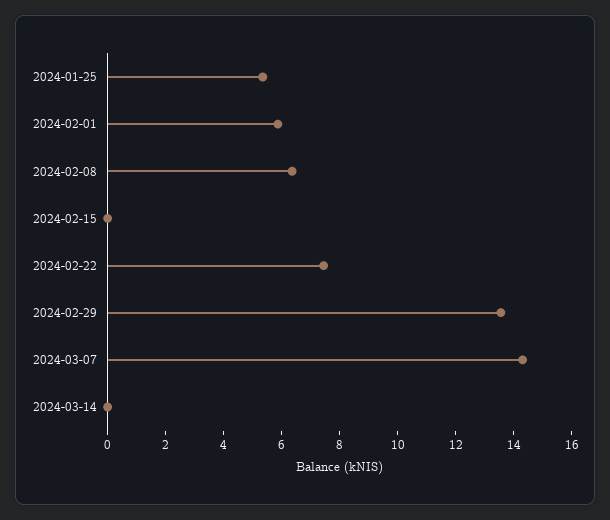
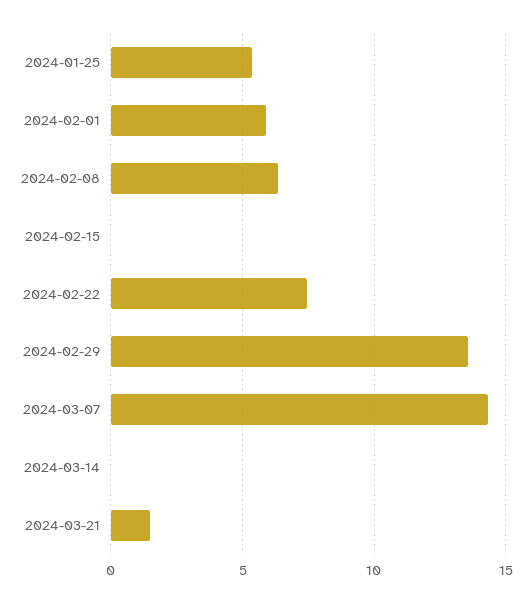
2024-03-21: none -> 1.5

